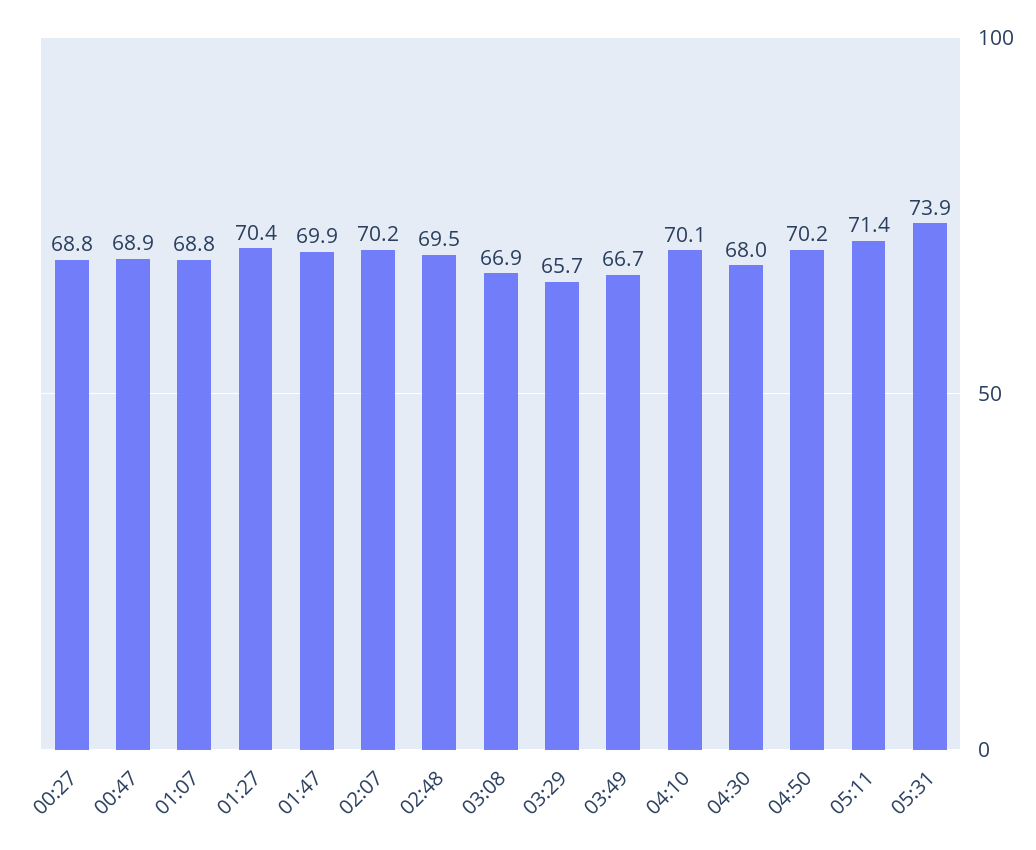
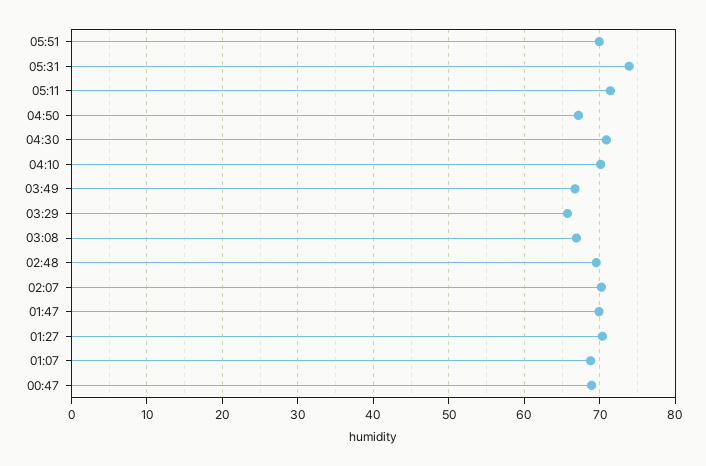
00:27: 68.8 -> none
04:30: 68 -> 71
04:50: 70.2 -> 67
05:51: none -> 70

